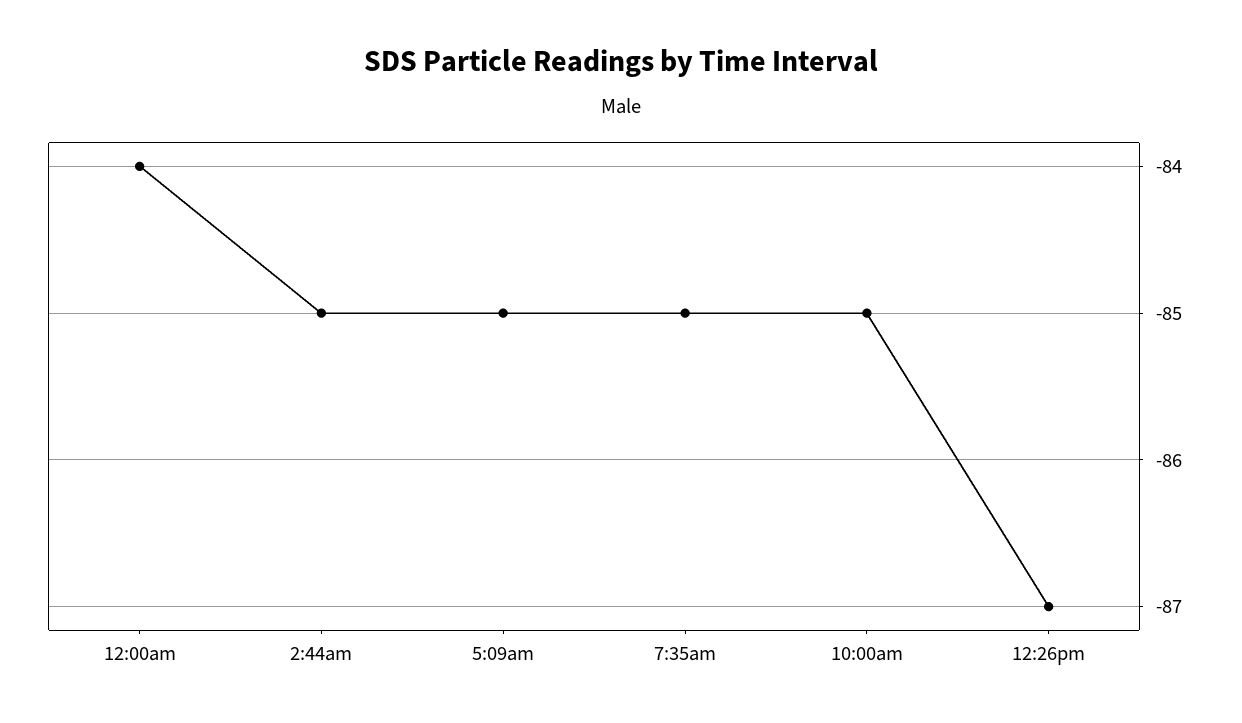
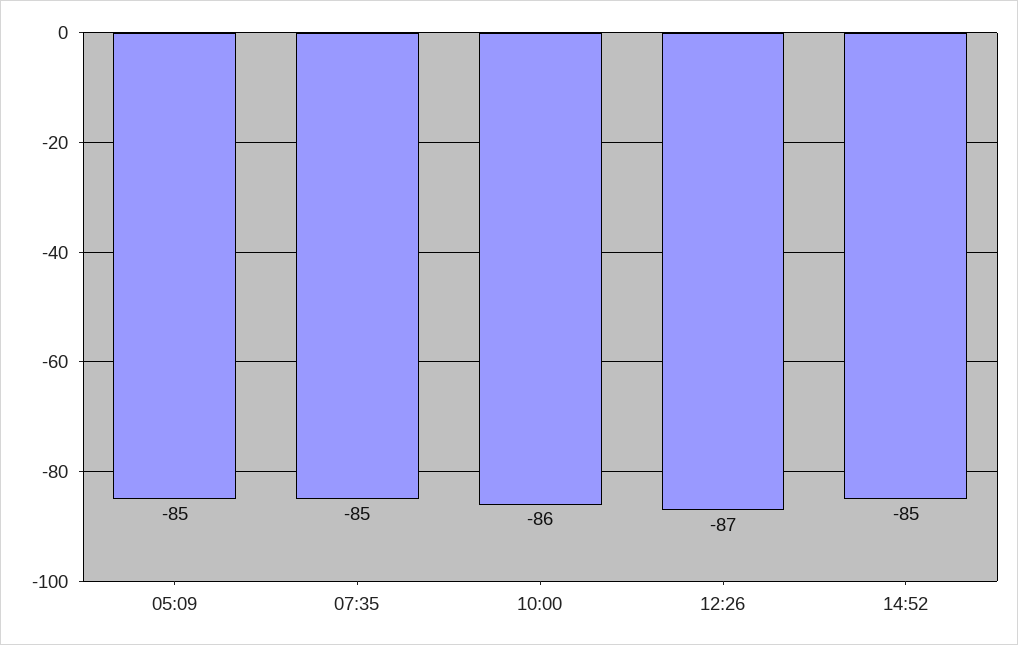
12:00am: -84 -> none
2:44am: -85 -> none
10:00am: -85 -> -86
14:52: none -> -85

